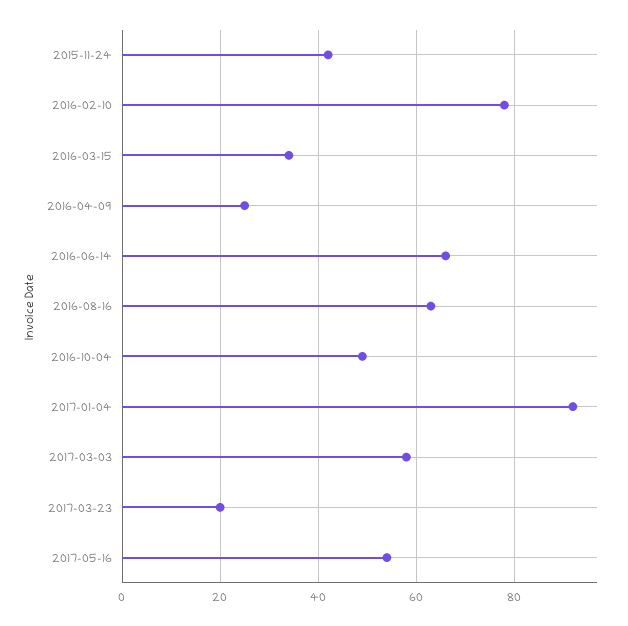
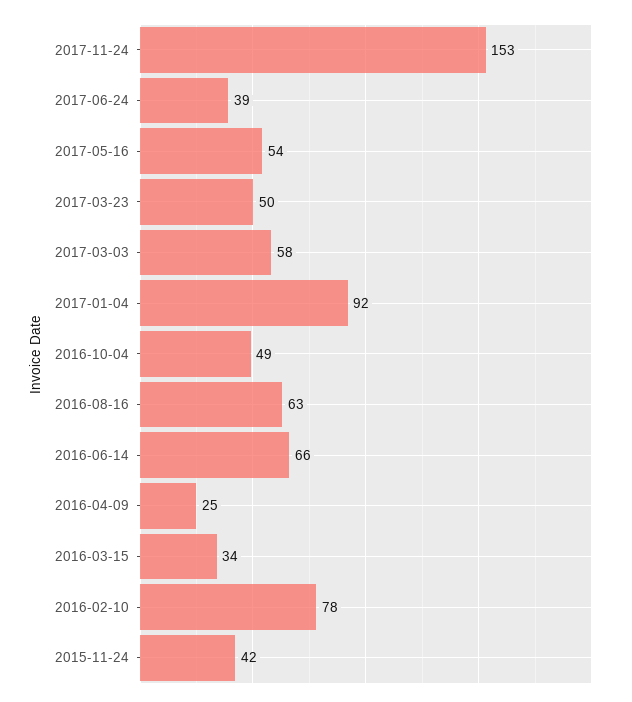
2017-03-23: 20 -> 50
2017-11-24: none -> 153
2017-06-24: none -> 39

